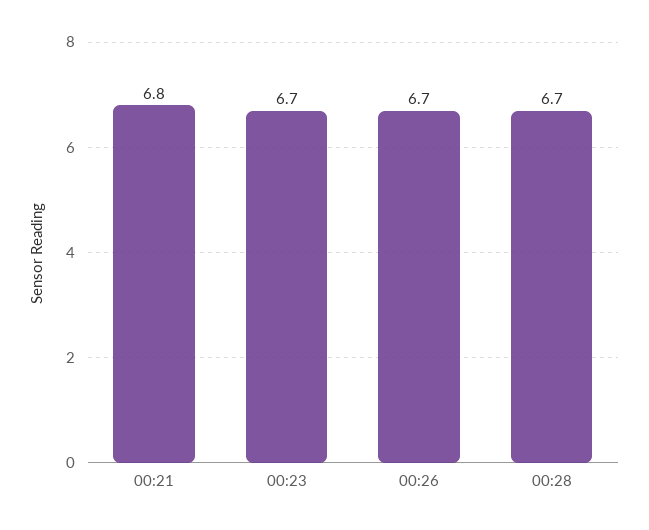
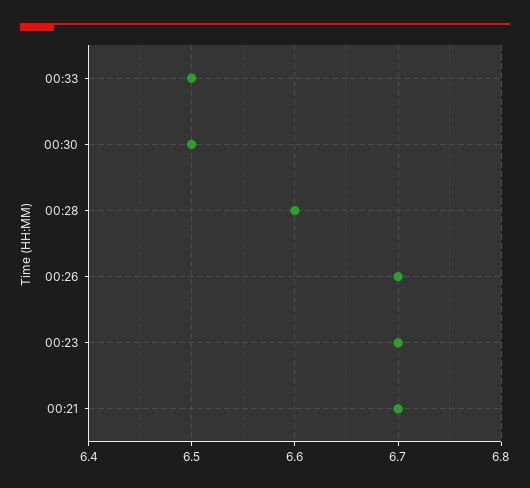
00:21: 6.8 -> 6.7
00:28: 6.7 -> 6.6
00:33: none -> 6.5
00:30: none -> 6.5

